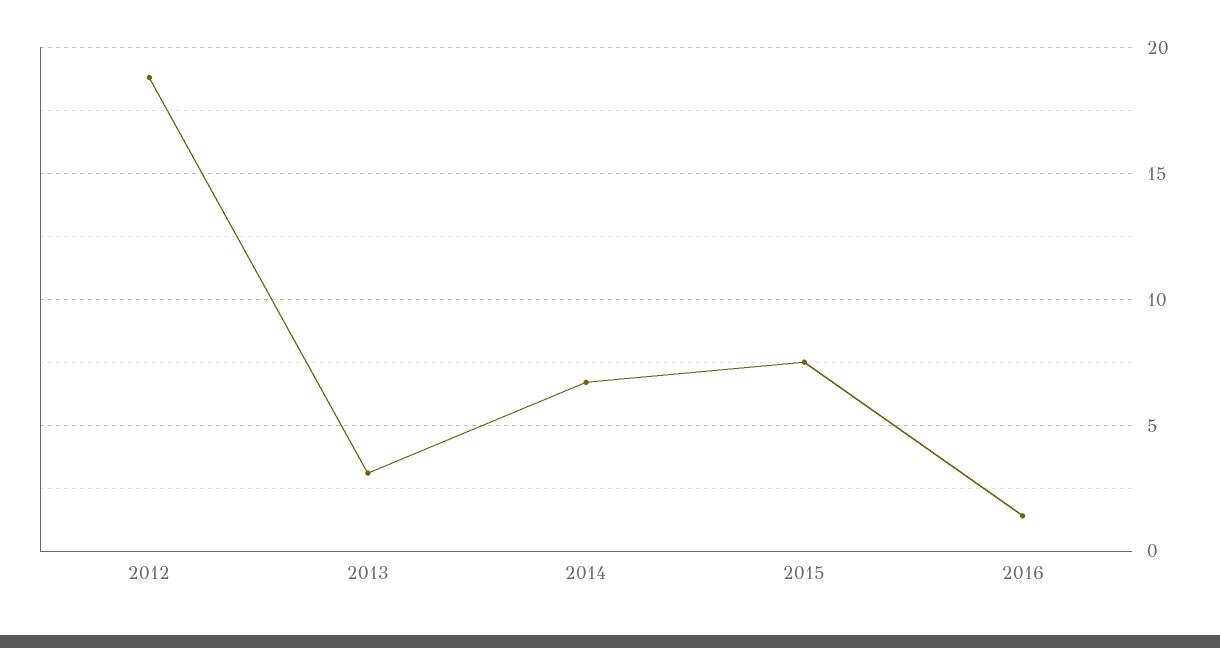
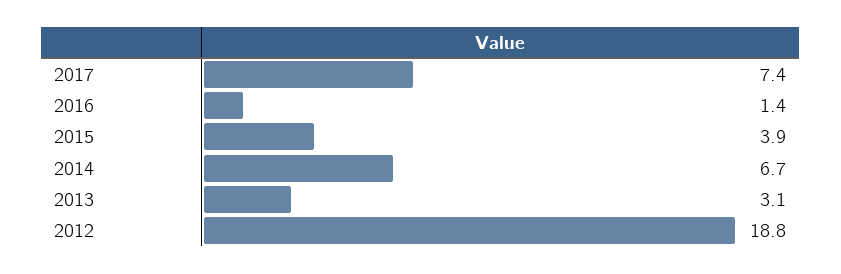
2015: 7.5 -> 3.9
2017: none -> 7.4

